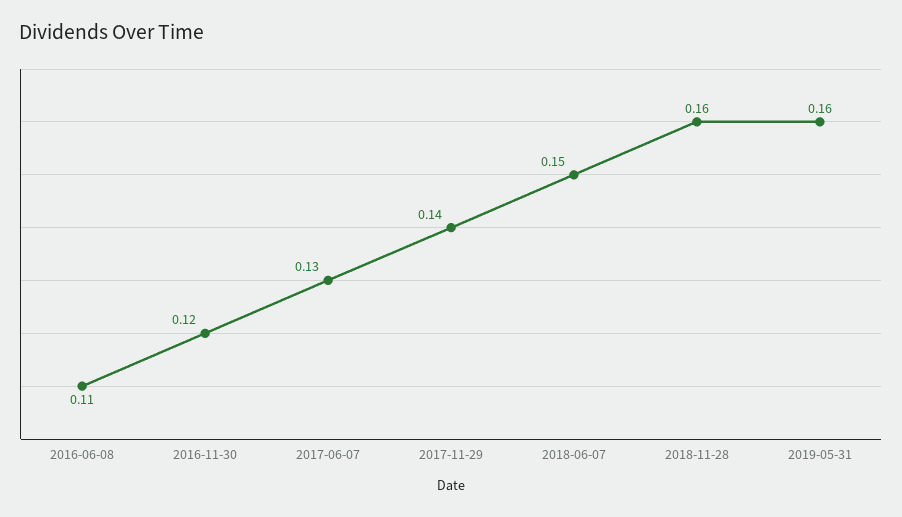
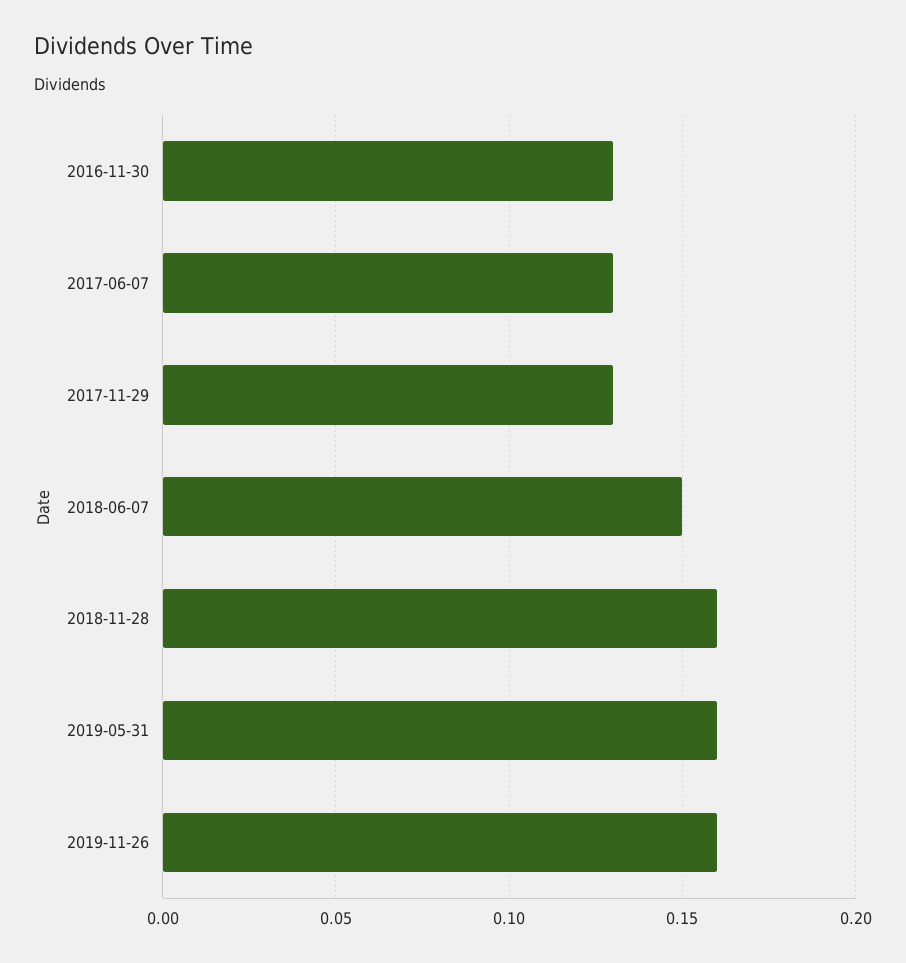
2016-06-08: 0.11 -> none
2016-11-30: 0.12 -> 0.13
2017-11-29: 0.14 -> 0.13
2019-11-26: none -> 0.16

